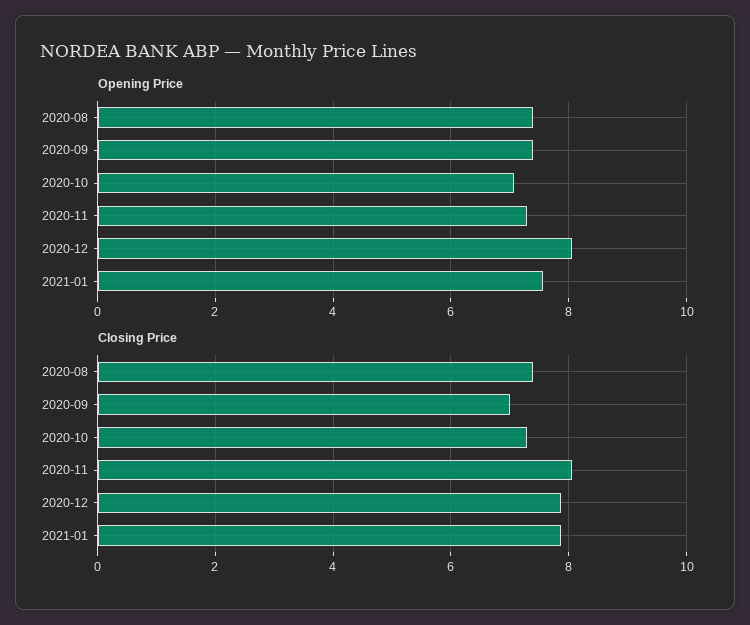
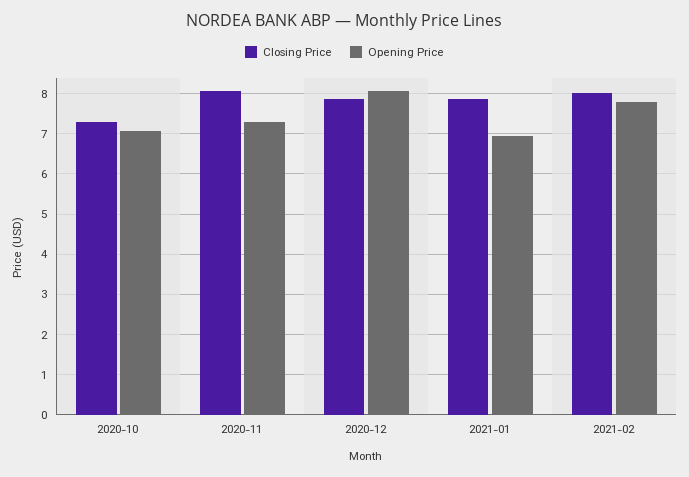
Opening Price, 2020-08: 7.4 -> none
Opening Price, 2020-09: 7.4 -> none
Opening Price, 2021-01: 7.6 -> 7
Closing Price, 2020-08: 7.4 -> none
Closing Price, 2020-09: 7 -> none
Closing Price, 2021-02: none -> 8
Opening Price, 2021-02: none -> 7.8

